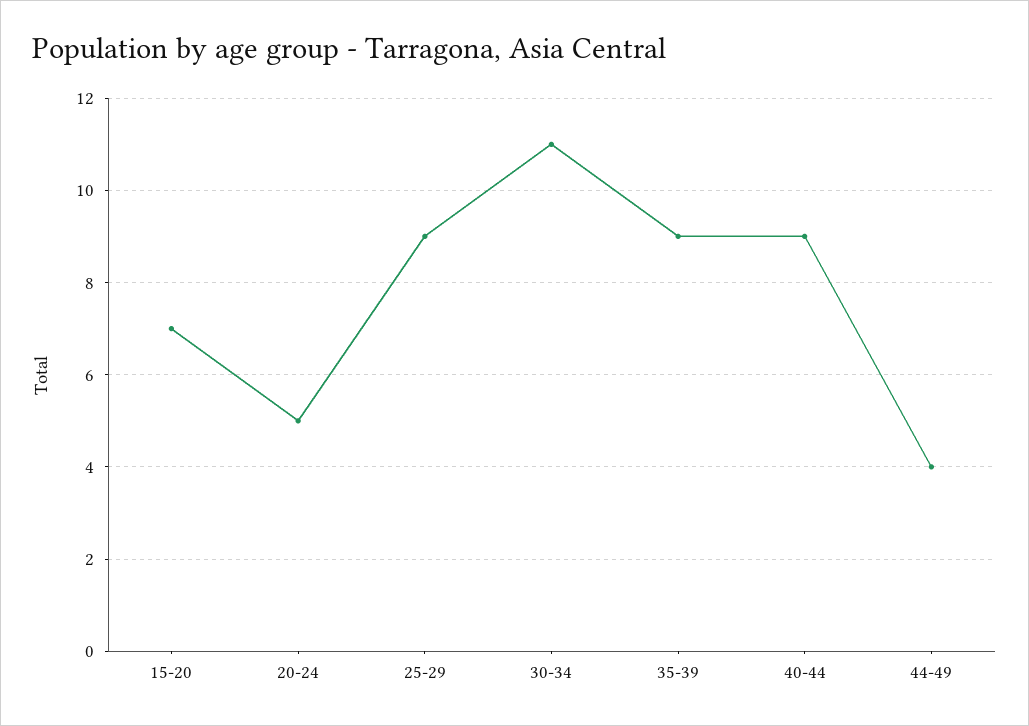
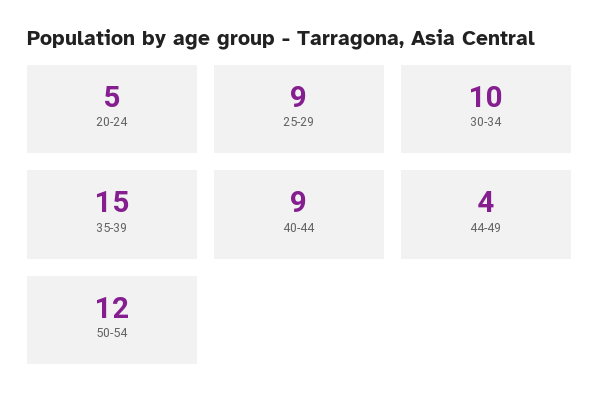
15-20: 7 -> none
30-34: 11 -> 10
35-39: 9 -> 15
50-54: none -> 12

